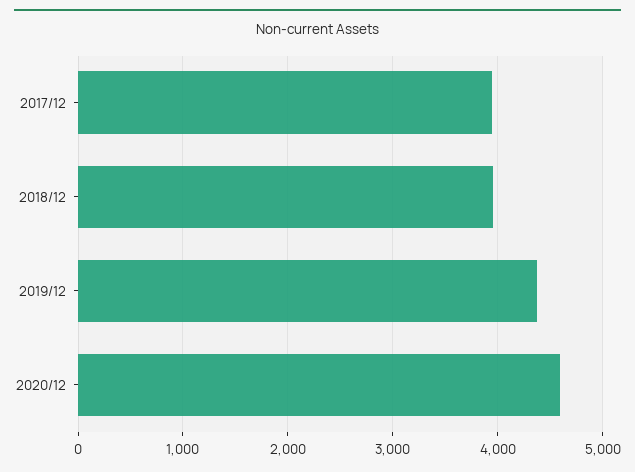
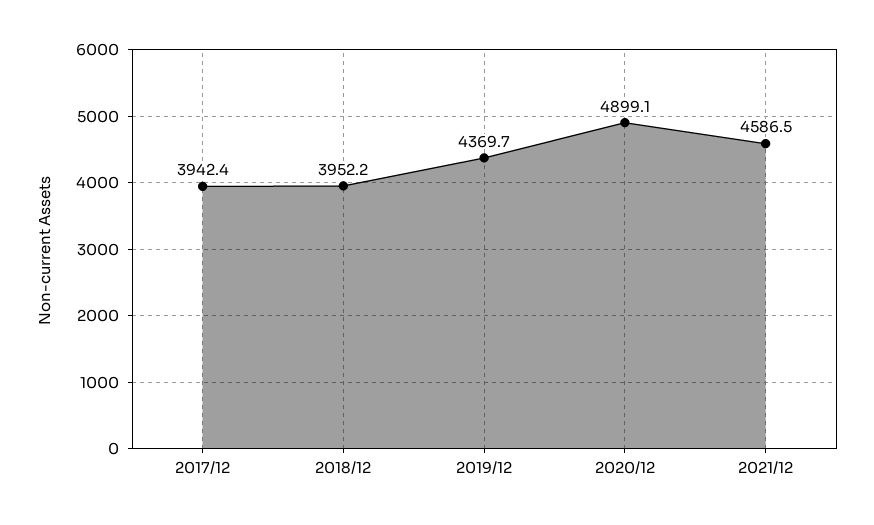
2020/12: 4600 -> 4899.1
2021/12: none -> 4586.5

